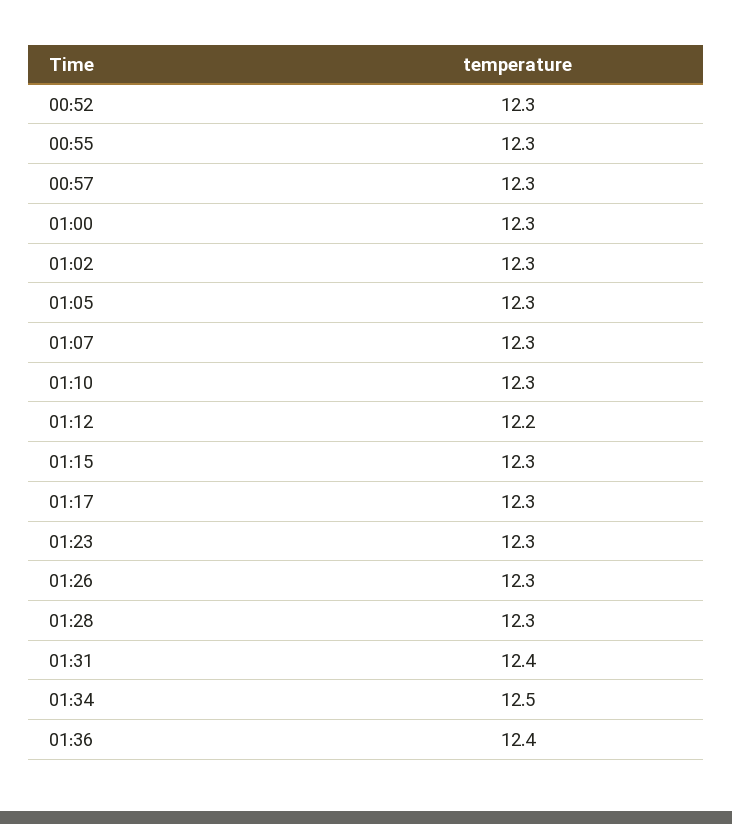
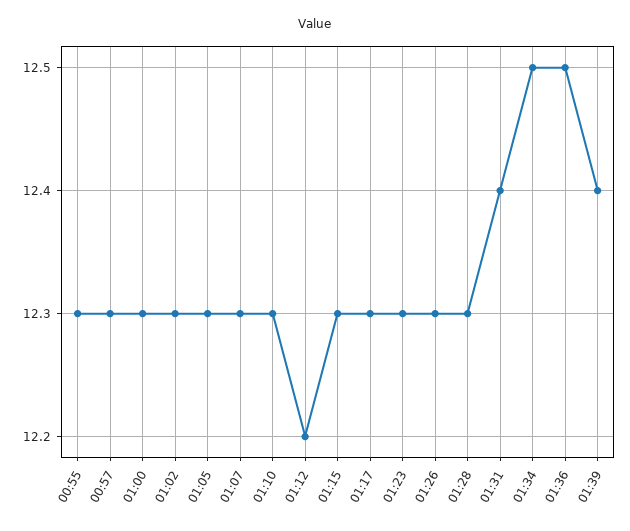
00:52: 12.3 -> none
01:36: 12.4 -> 12.5
01:39: none -> 12.4

